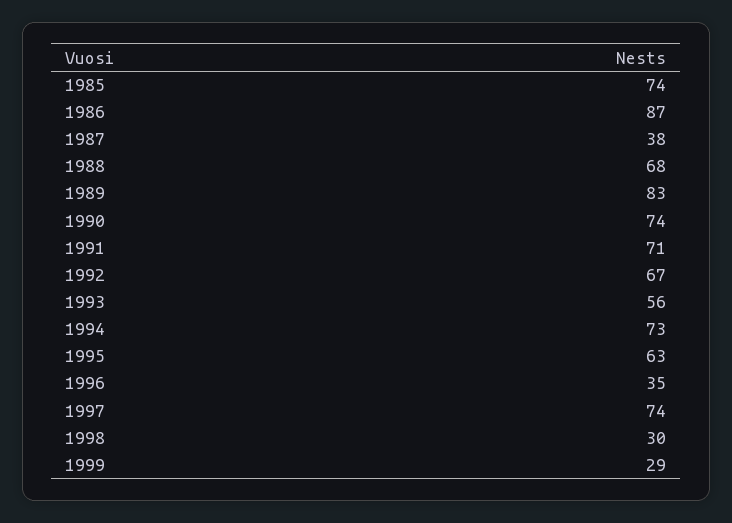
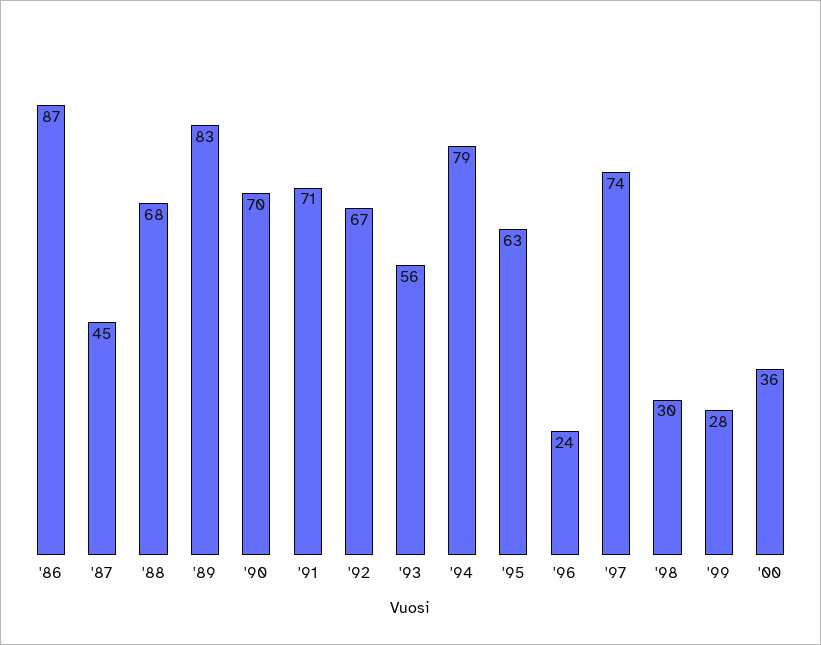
1985: 74 -> none
1987: 38 -> 45
1990: 74 -> 70
1994: 73 -> 79
1996: 35 -> 24
1999: 29 -> 28
'00: none -> 36

